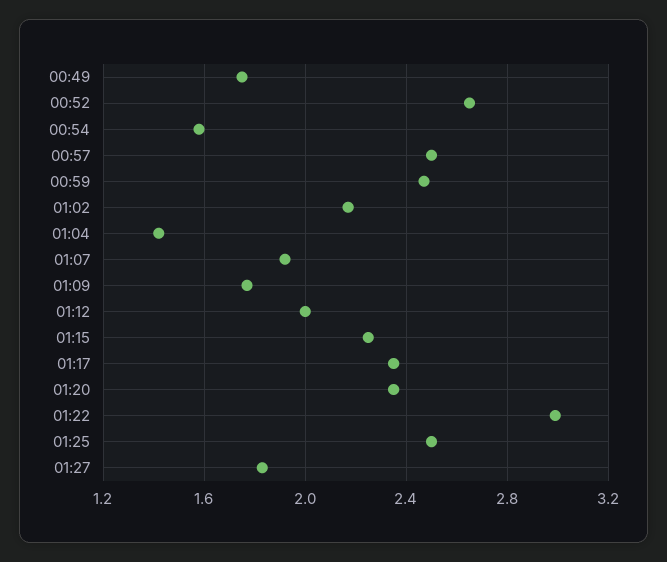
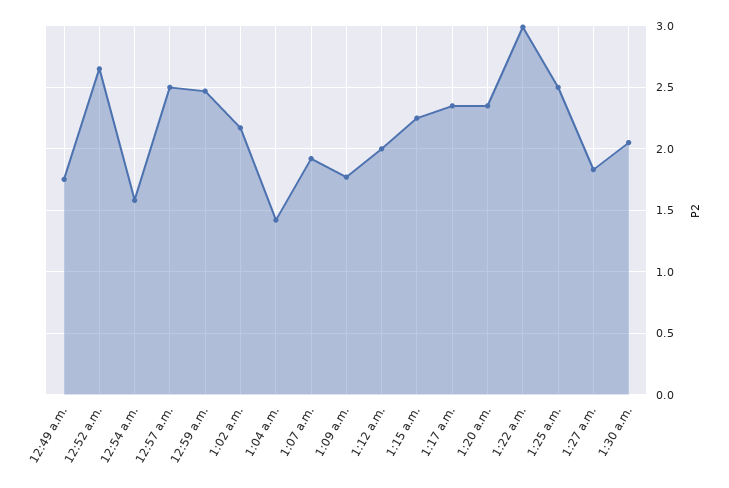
1:30 a.m.: none -> 2.05

